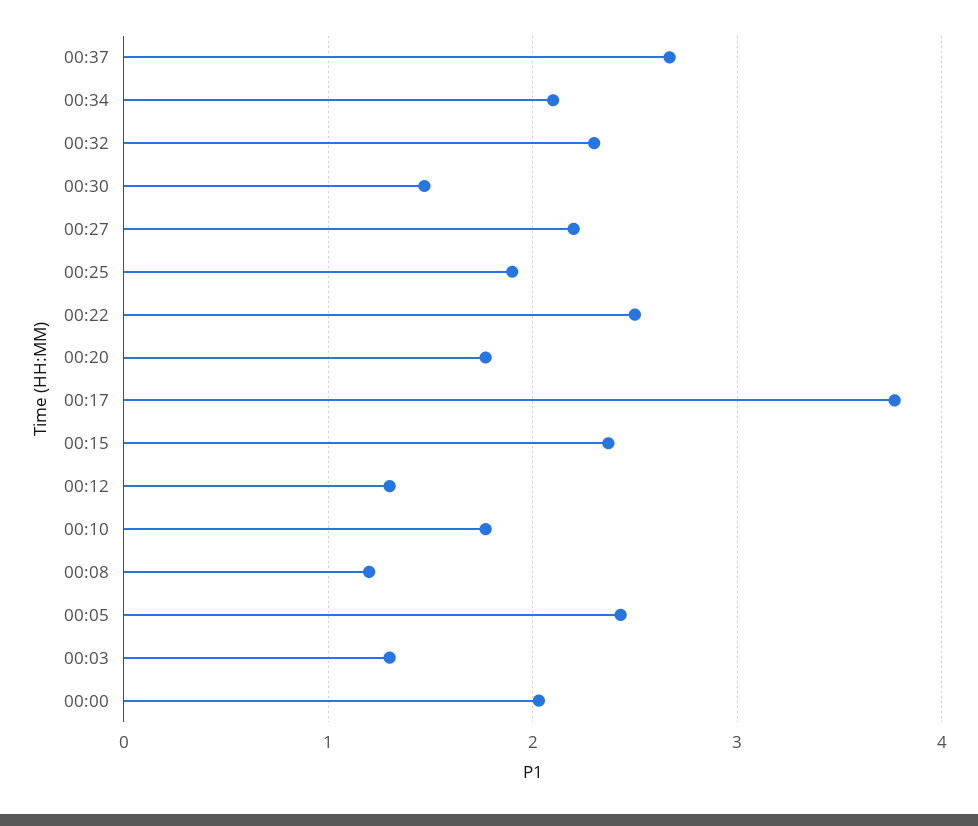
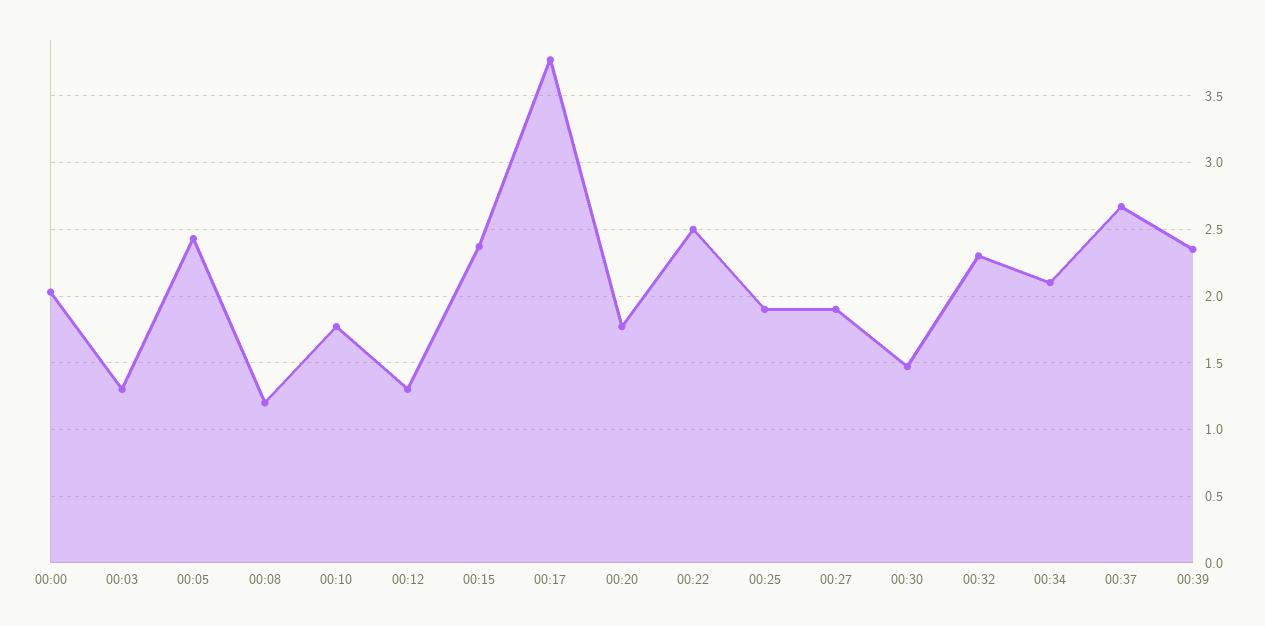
00:27: 2.2 -> 1.9
00:39: none -> 2.35

